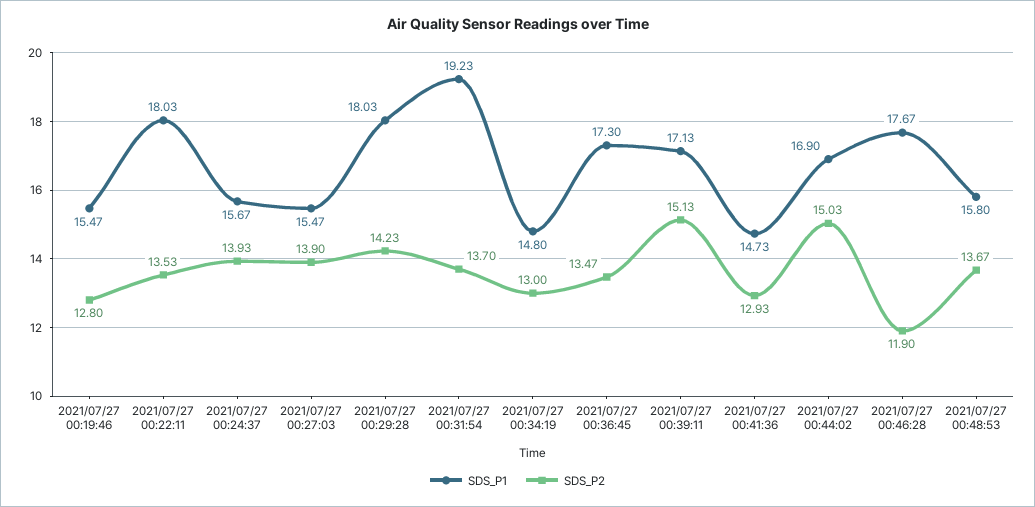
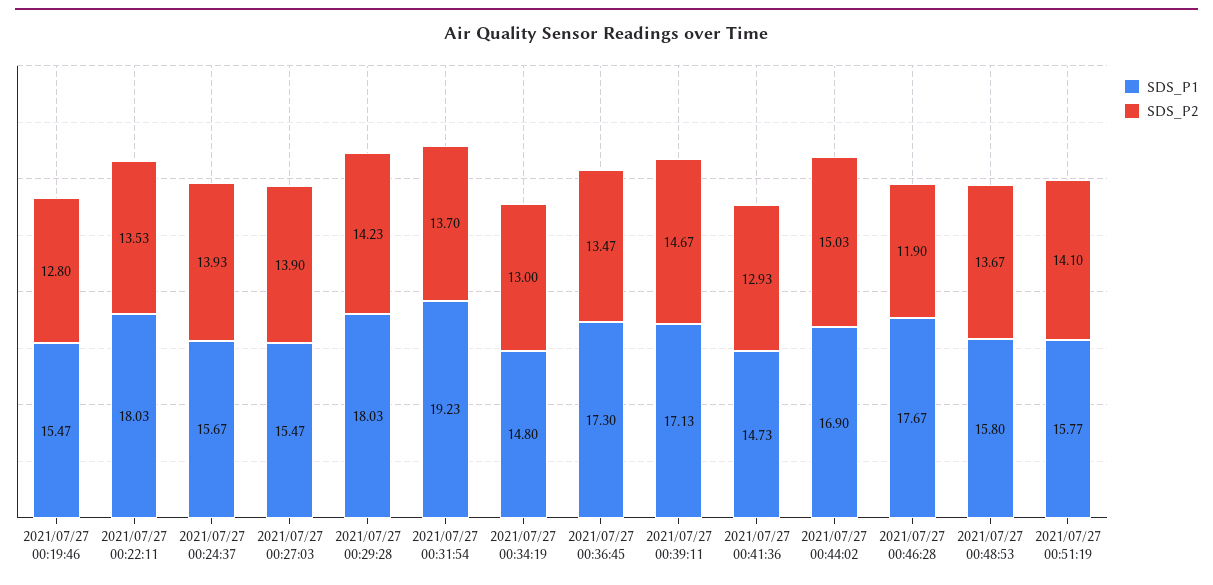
SDS_P2, 2021/07/27 00:39:11: 15.13 -> 14.67
SDS_P1, 2021/07/27 00:51:19: none -> 15.77
SDS_P2, 2021/07/27 00:51:19: none -> 14.1

